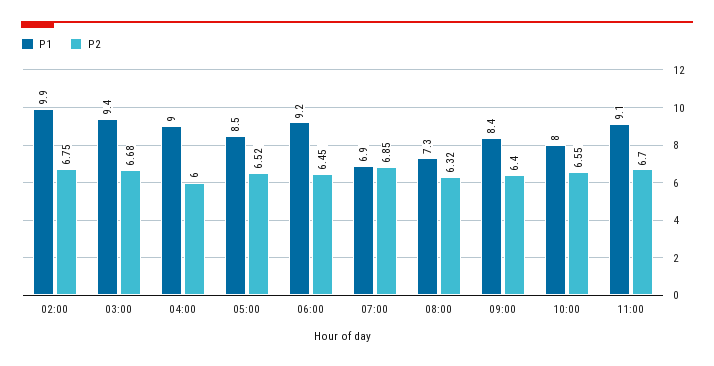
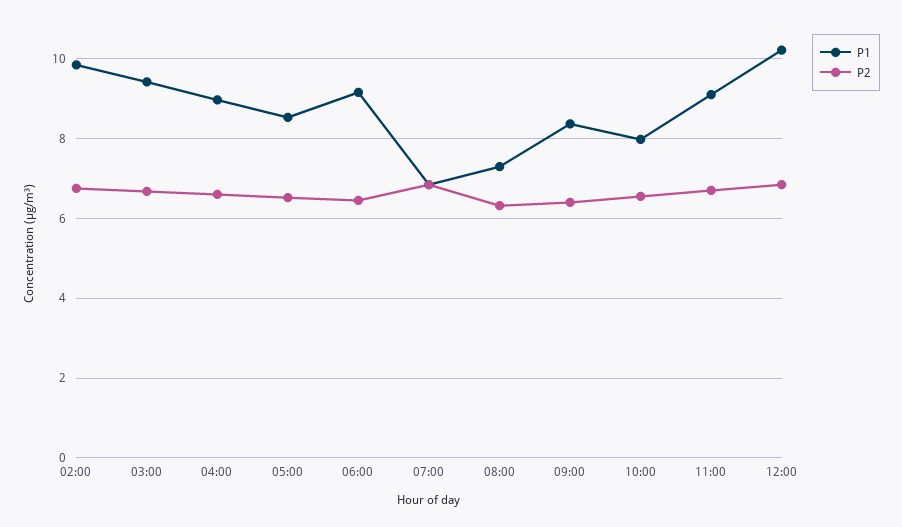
P2, 04:00: 6 -> 6.6
P1, 12:00: none -> 10.2
P2, 12:00: none -> 6.8

